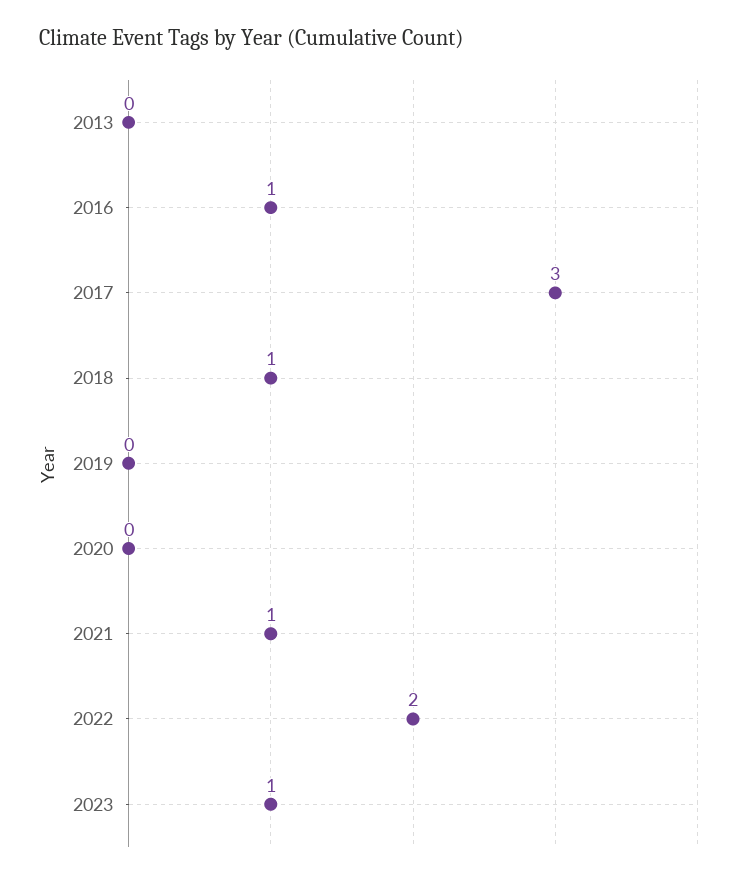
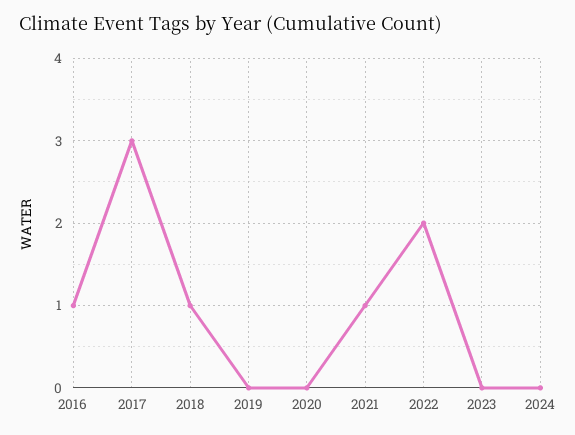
2013: 0 -> none
2023: 1 -> 0
2024: none -> 0

